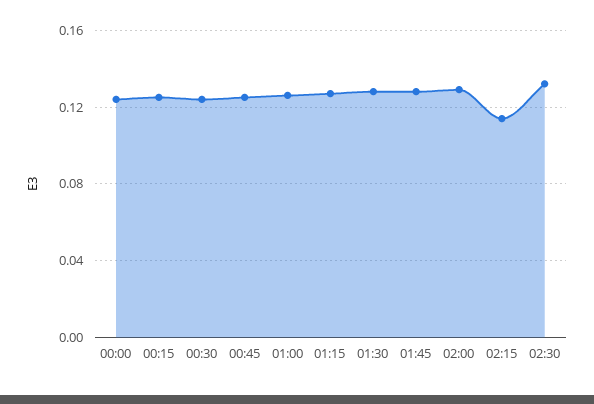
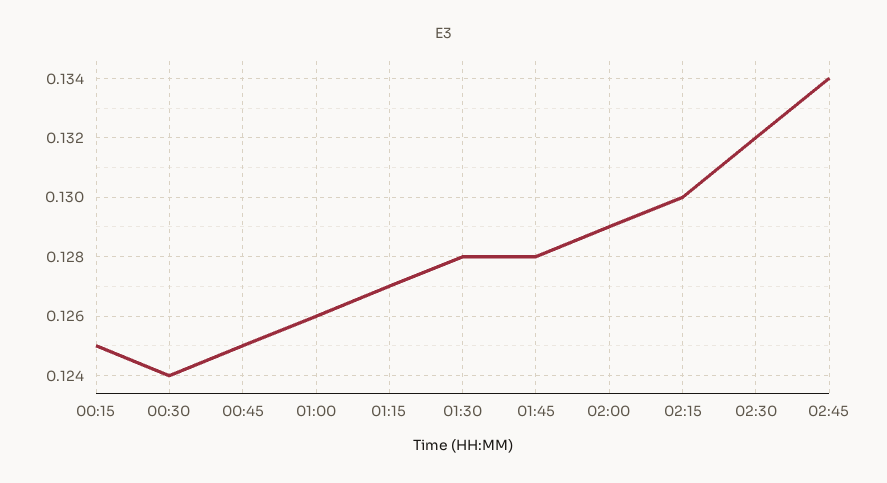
00:00: 0.125 -> none
02:15: 0.115 -> 0.13
02:45: none -> 0.134

